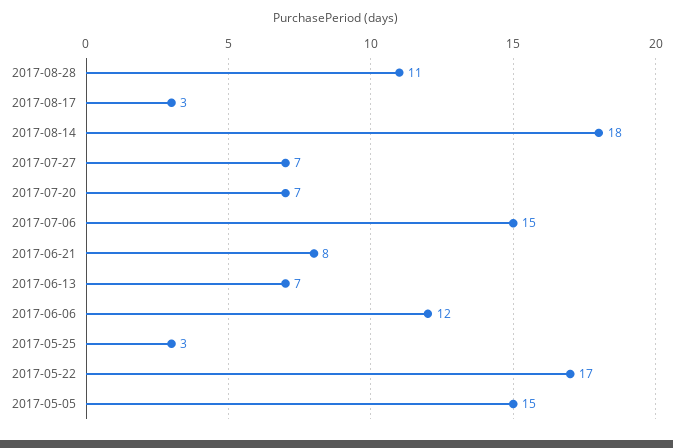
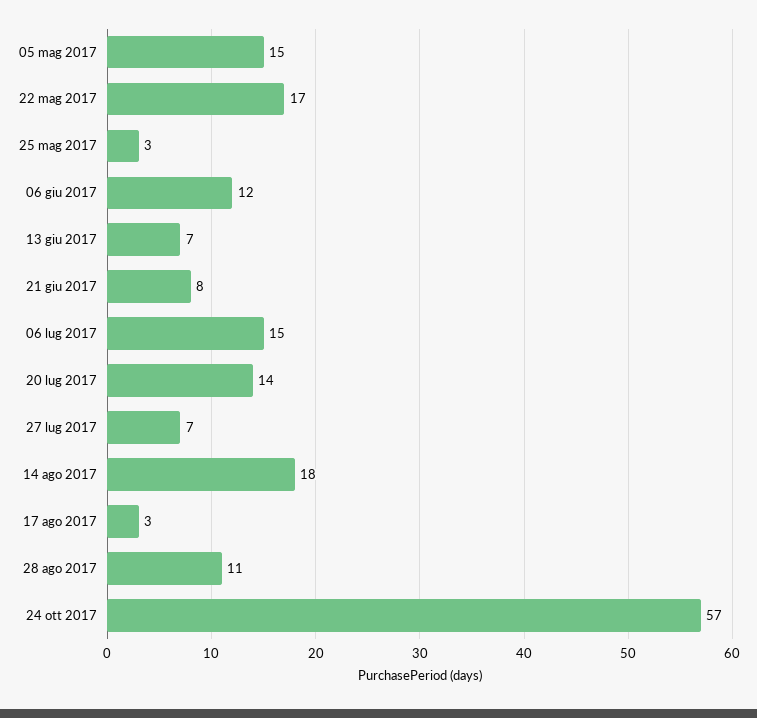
2017-07-20: 7 -> 14
24 ott 2017: none -> 57

